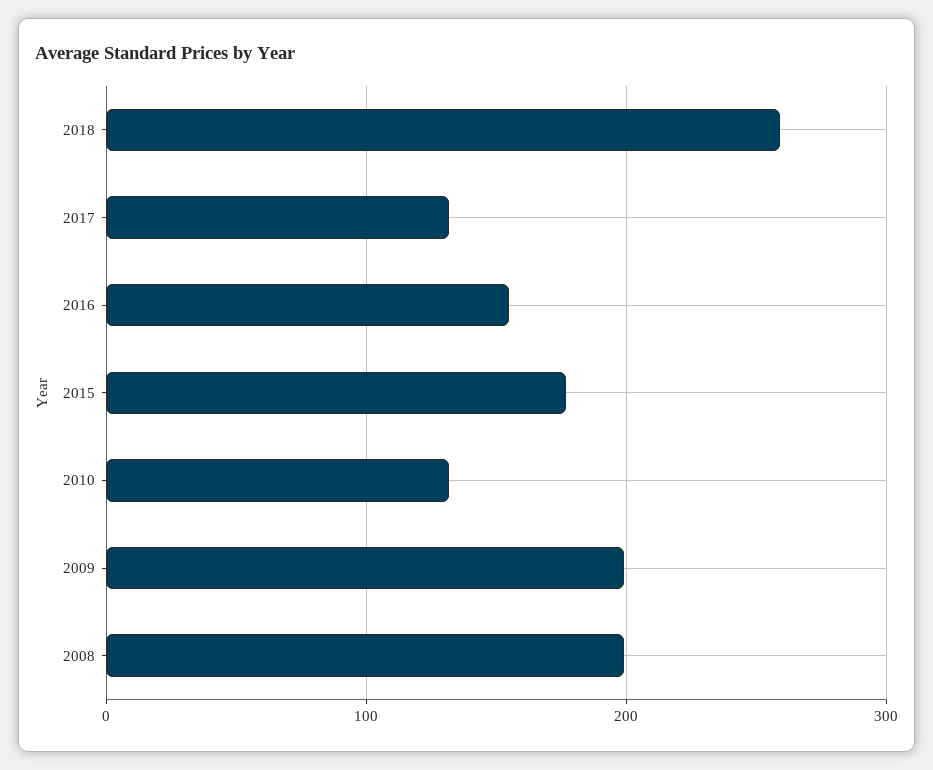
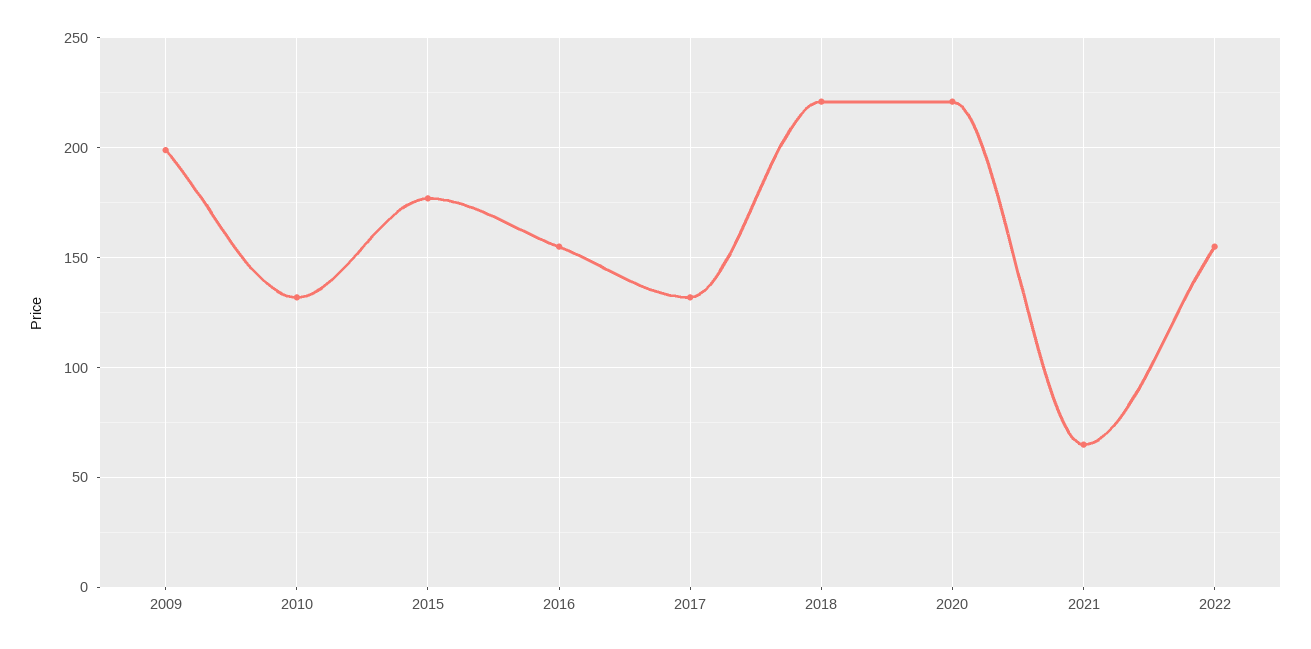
2018: 260 -> 220
2008: 200 -> none
2020: none -> 220
2021: none -> 65
2022: none -> 155

